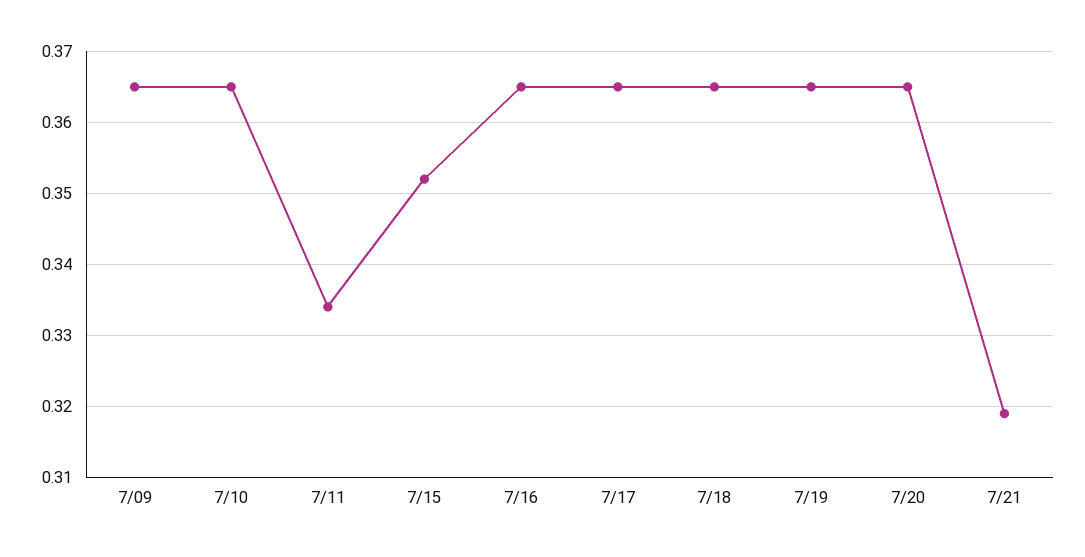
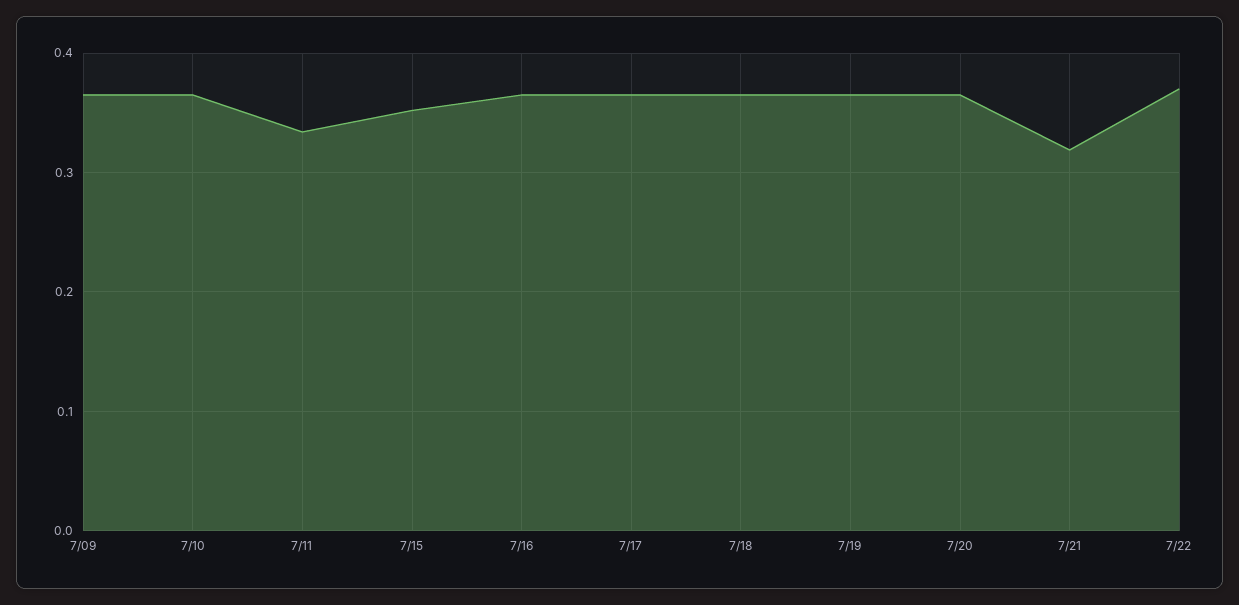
7/22: none -> 0.37

